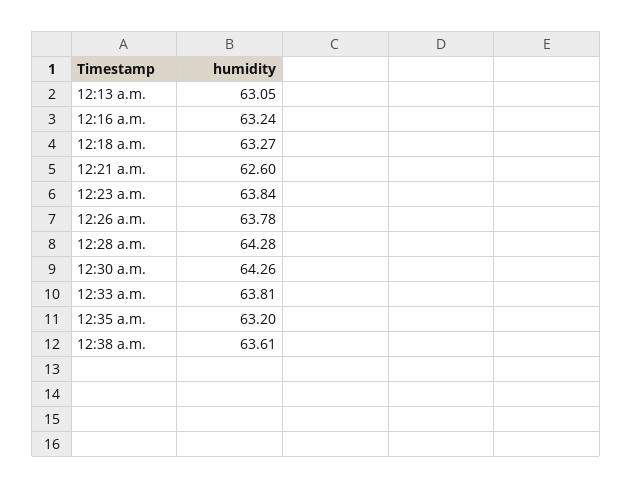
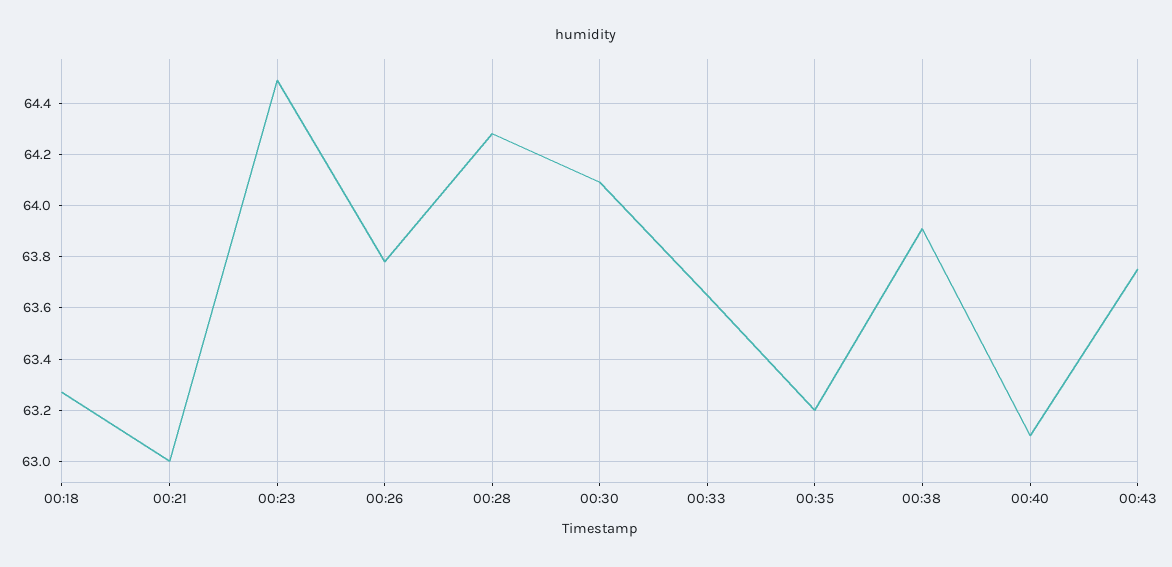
12:13 a.m.: 63.05 -> none
12:16 a.m.: 63.24 -> none
12:21 a.m.: 62.6 -> 63
12:23 a.m.: 63.84 -> 64.5
12:30 a.m.: 64.26 -> 64.1
12:33 a.m.: 63.81 -> 63.65
12:38 a.m.: 63.61 -> 63.9
00:40: none -> 63.1
00:43: none -> 63.75

